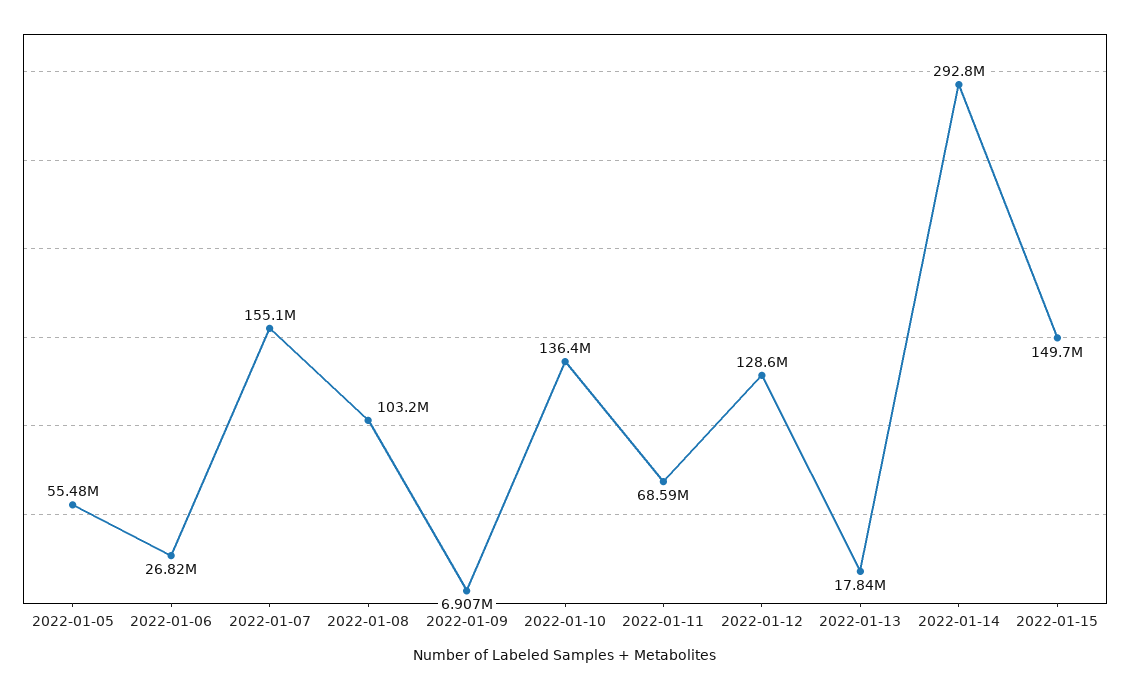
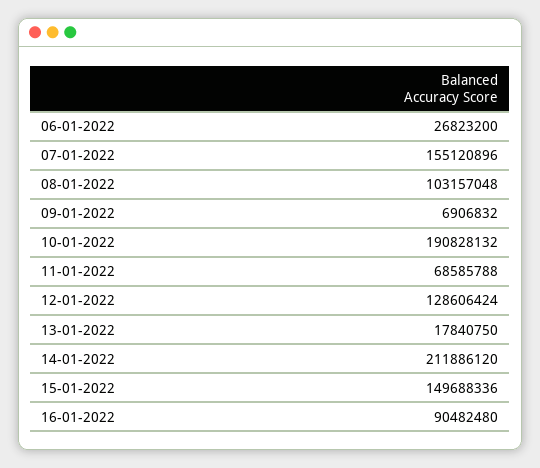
2022-01-05: 55480000 -> none
2022-01-10: 136400000 -> 190828132
2022-01-14: 292800000 -> 211886120
16-01-2022: none -> 90482480

